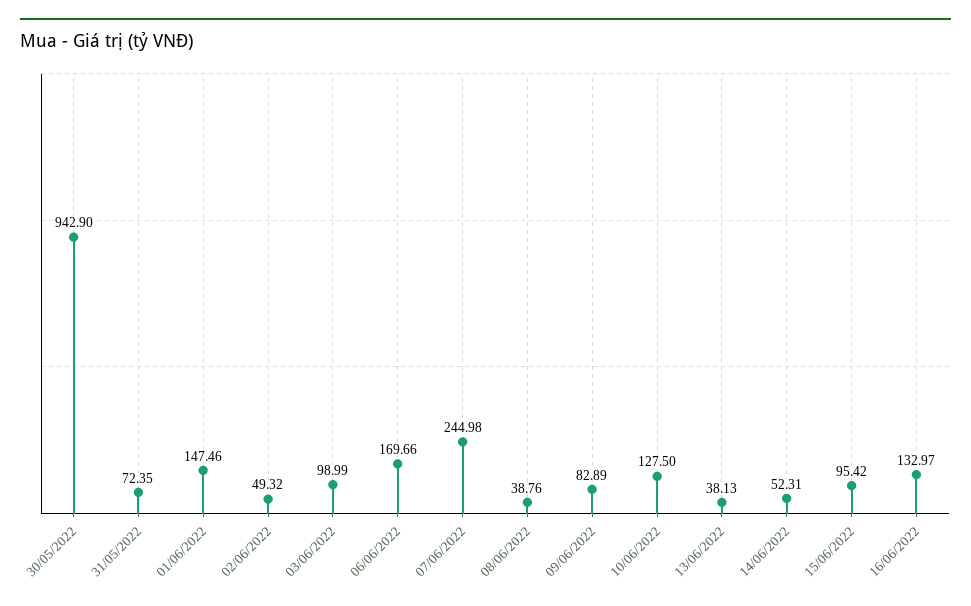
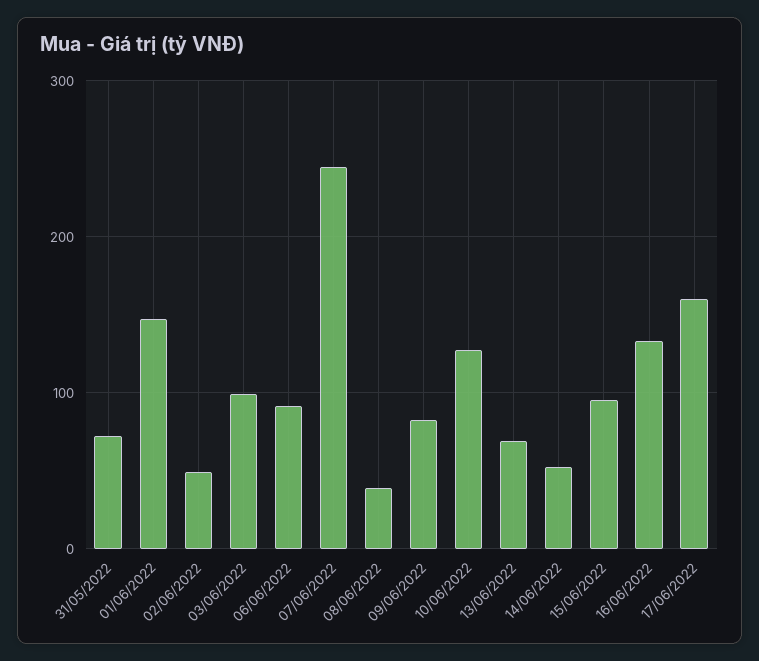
30/05/2022: 942.9 -> none
06/06/2022: 169.66 -> 90
13/06/2022: 38.13 -> 70
17/06/2022: none -> 160

